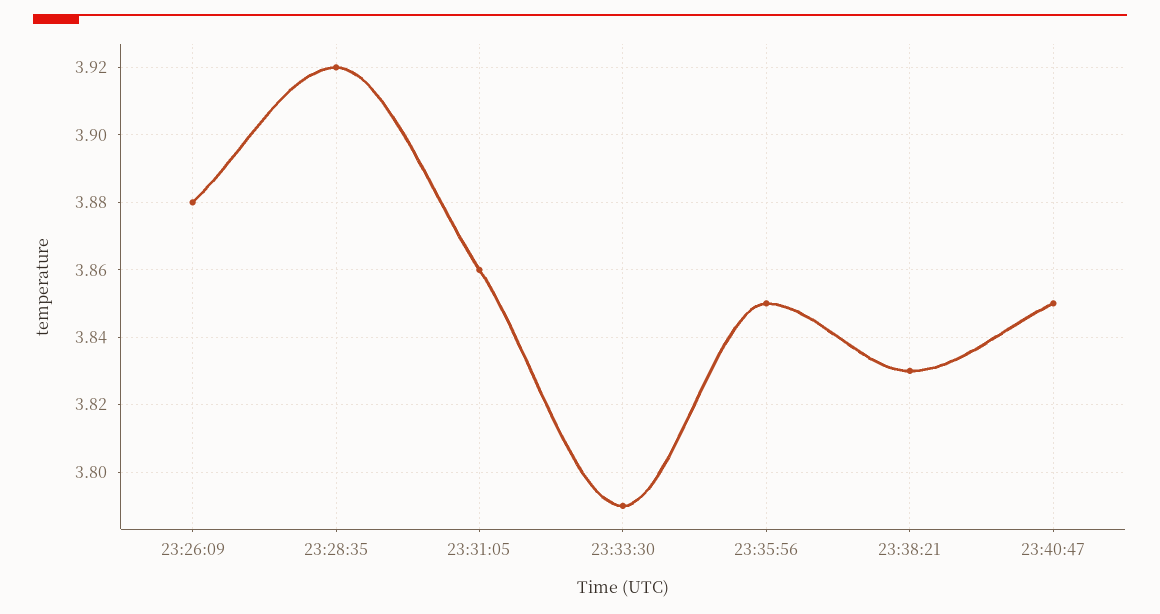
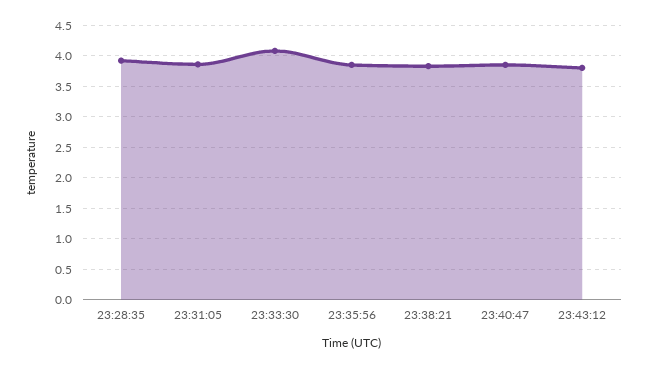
23:26:09: 3.88 -> none
23:33:30: 3.79 -> 4.1
23:43:12: none -> 3.8

